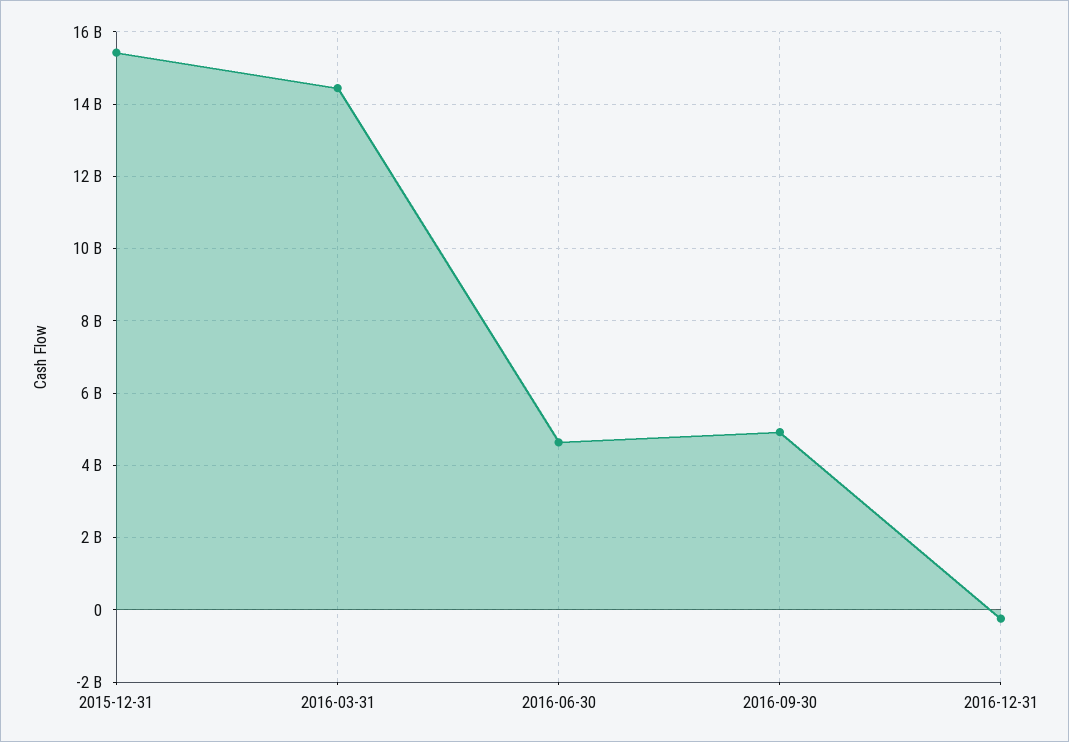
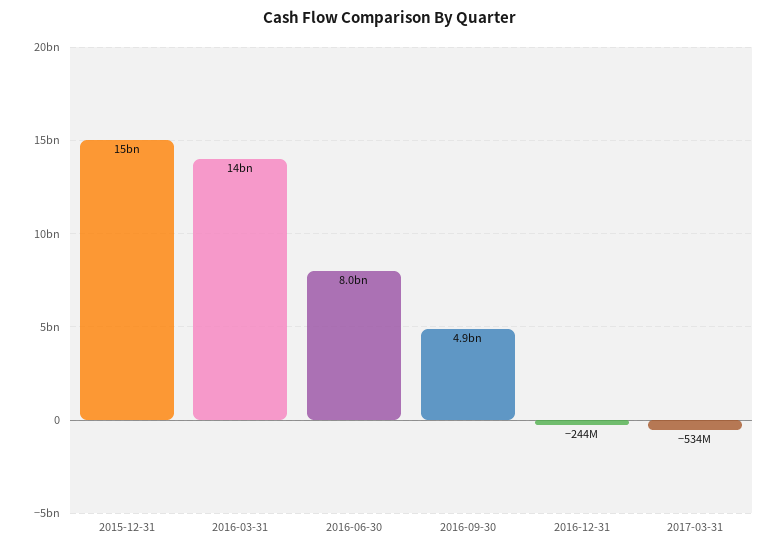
2016-06-30: 4600000000 -> 8000000000
2017-03-31: none -> -534000000

